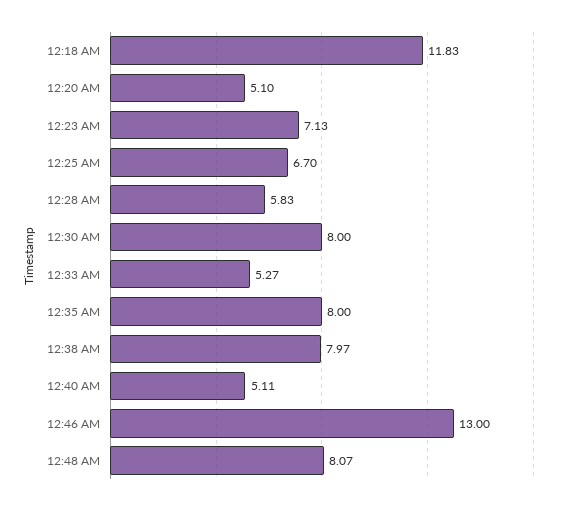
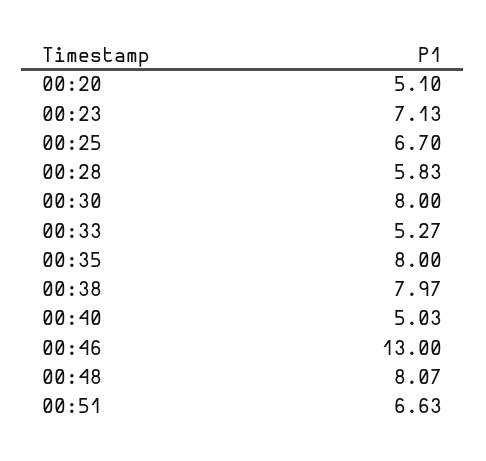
12:18 AM: 11.83 -> none
12:40 AM: 5.11 -> 5.03
00:51: none -> 6.63

